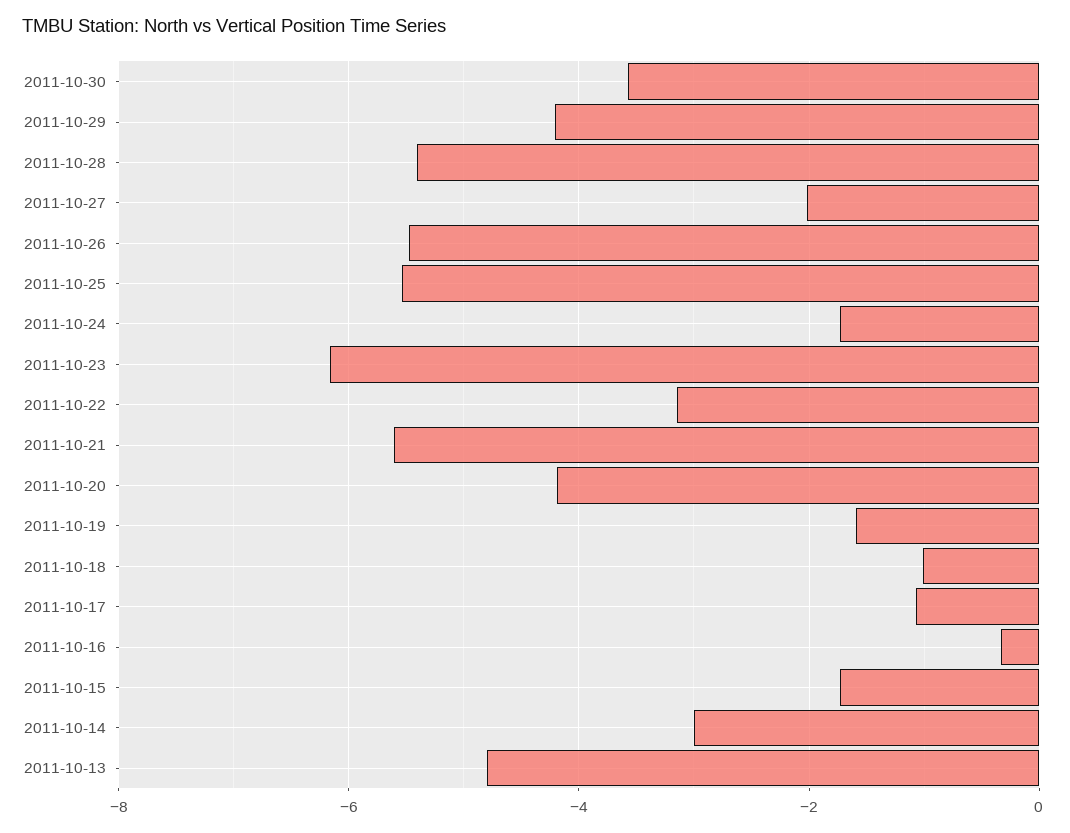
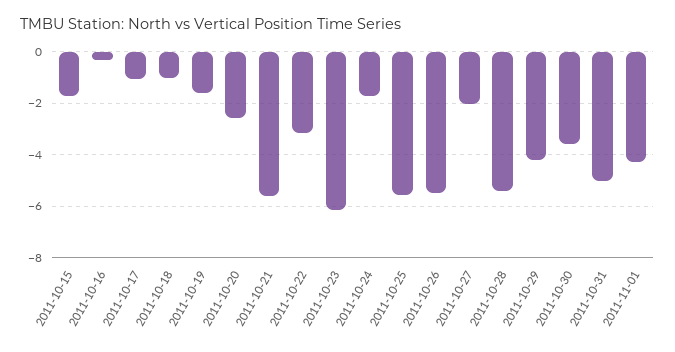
2011-10-20: -4.2 -> -2.5
2011-10-14: -3 -> none
2011-10-13: -4.8 -> none
2011-10-31: none -> -5
2011-11-01: none -> -4.25

